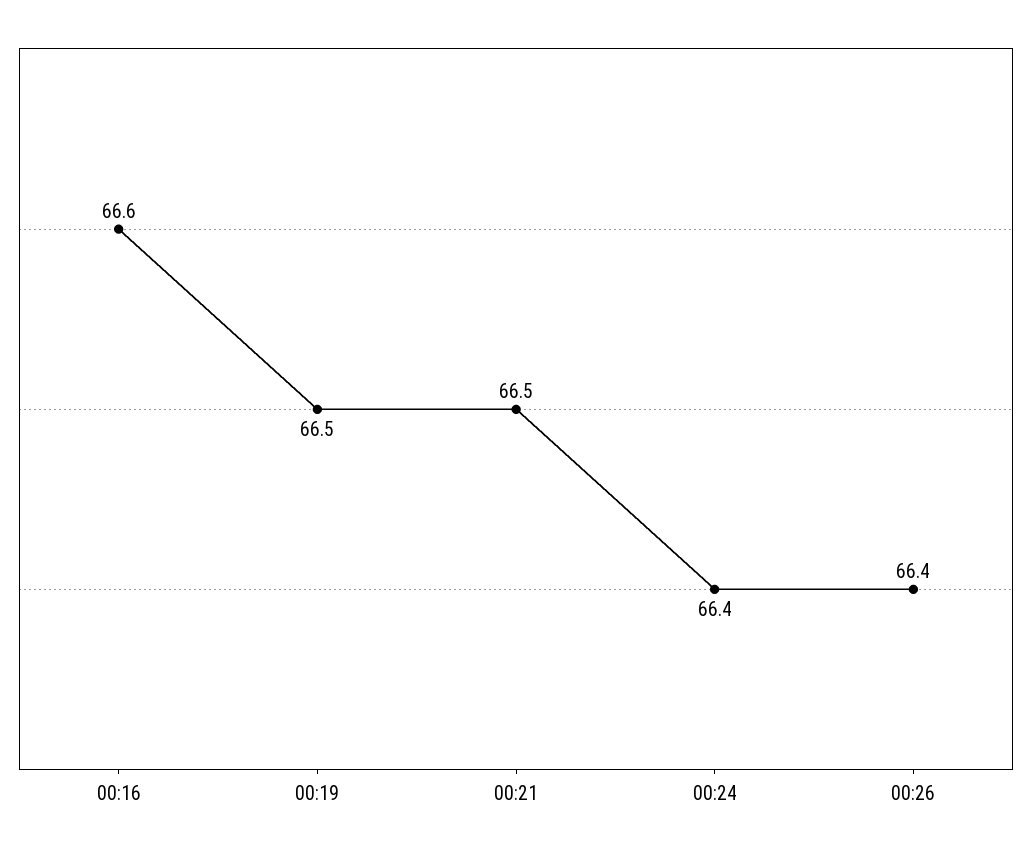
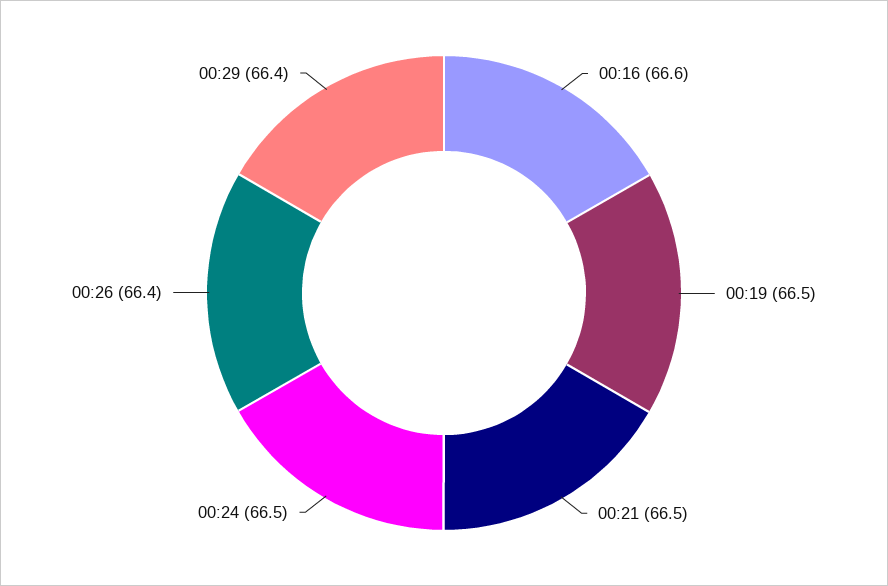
00:24: 66.4 -> 66.5
00:29: none -> 66.4

